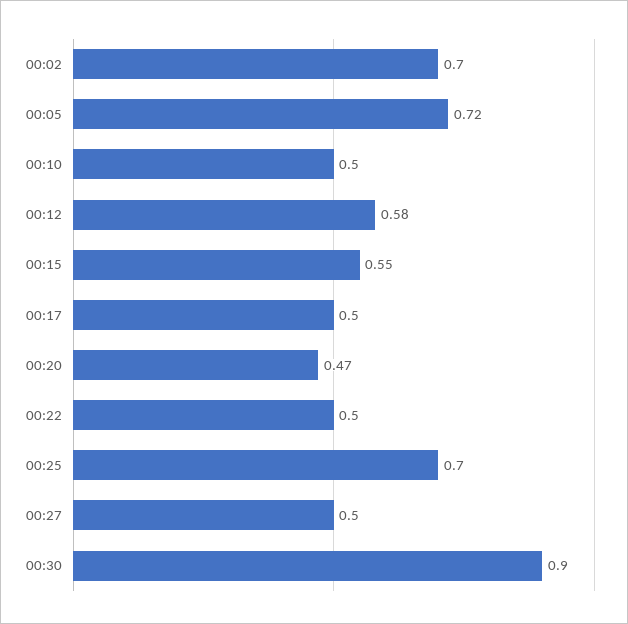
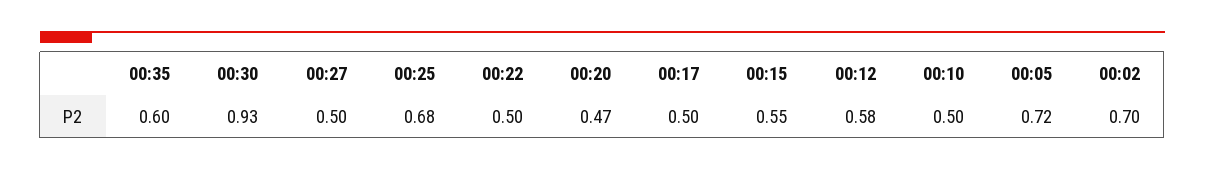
00:25: 0.7 -> 0.68
00:30: 0.9 -> 0.93
00:35: none -> 0.6

